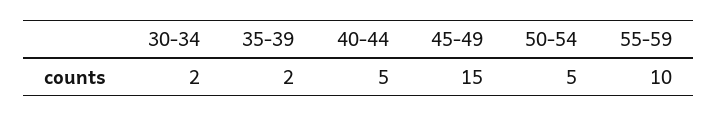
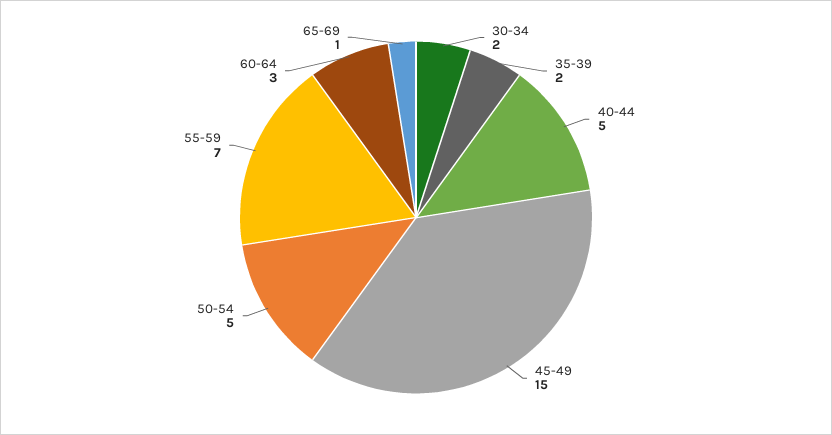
55-59: 10 -> 7
60-64: none -> 3
65-69: none -> 1

